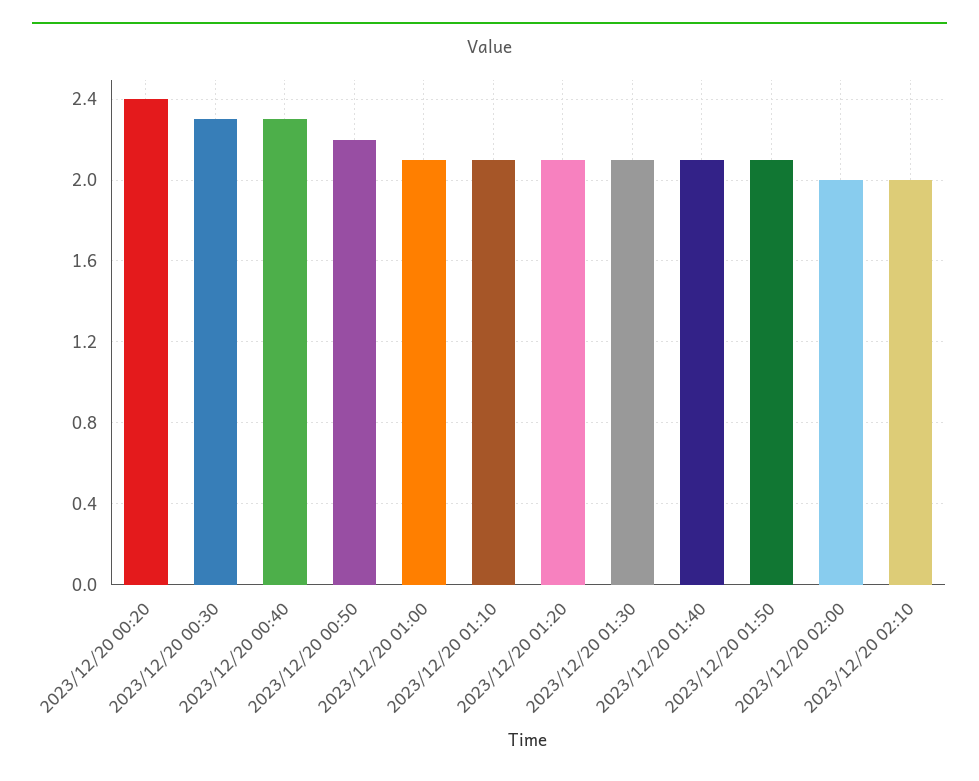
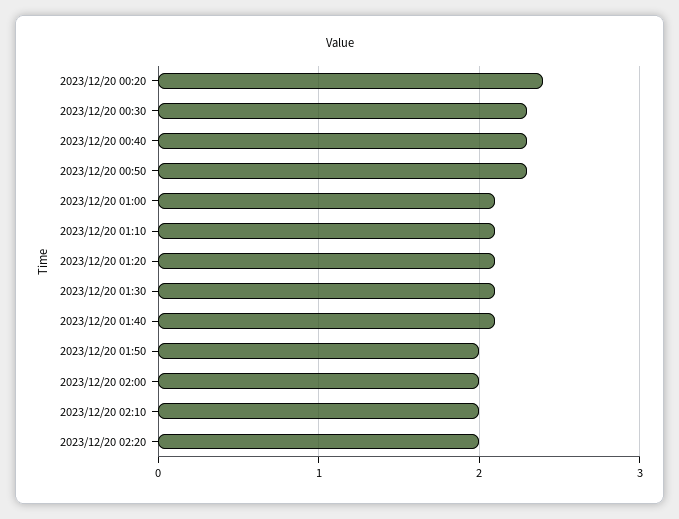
2023/12/20 00:50: 2.2 -> 2.3
2023/12/20 01:50: 2.1 -> 2
2023/12/20 02:20: none -> 2

